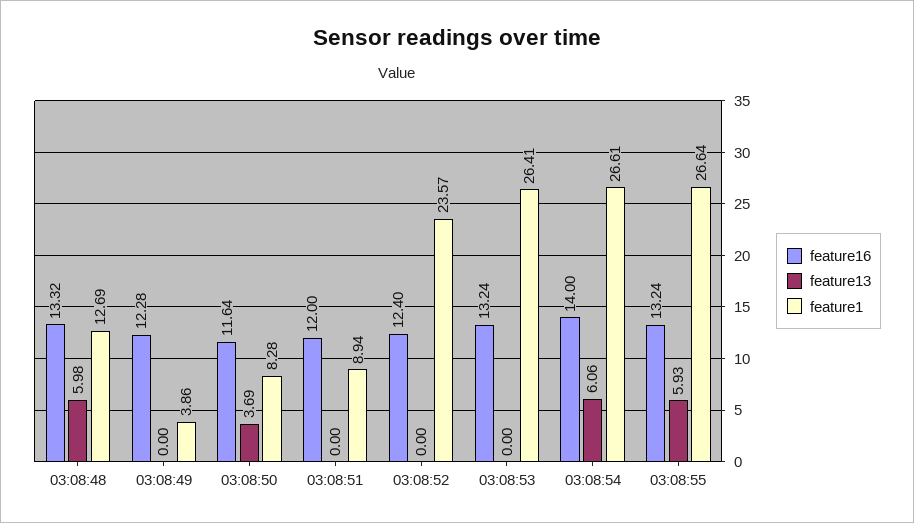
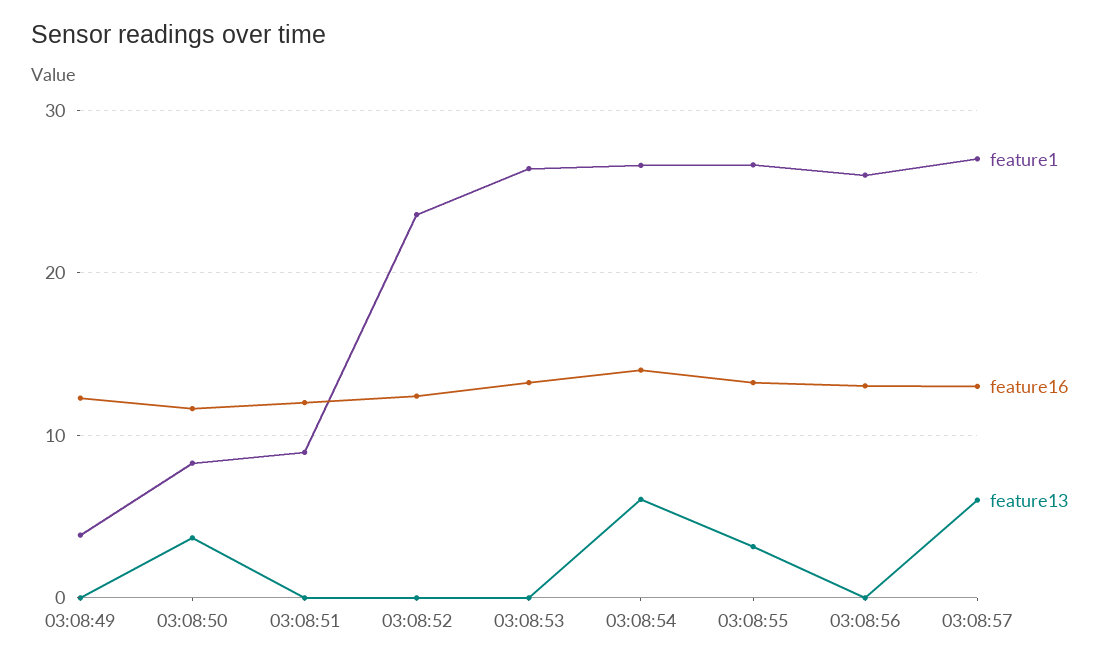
feature16, 03:08:48: 13.32 -> none
feature13, 03:08:48: 5.98 -> none
feature1, 03:08:48: 12.69 -> none
feature13, 03:08:55: 5.93 -> 3
feature1, 03:08:56: none -> 26
feature16, 03:08:56: none -> 13
feature13, 03:08:56: none -> 0
feature1, 03:08:57: none -> 27
feature16, 03:08:57: none -> 13
feature13, 03:08:57: none -> 6

